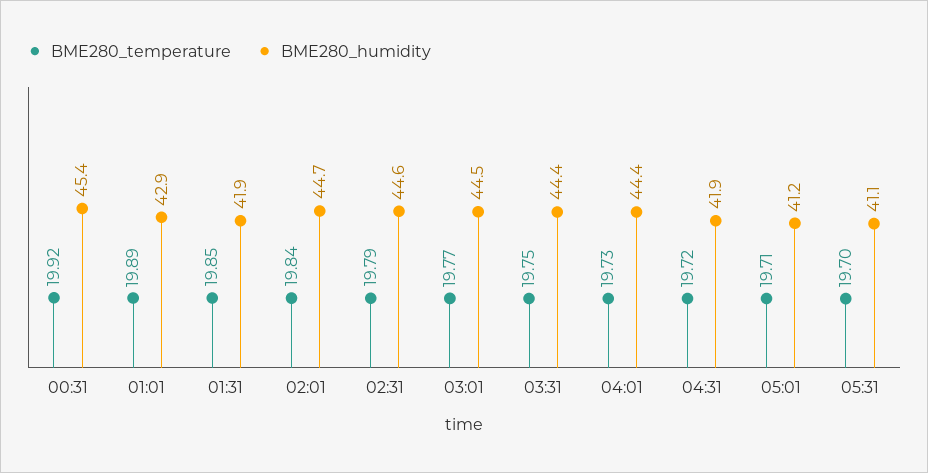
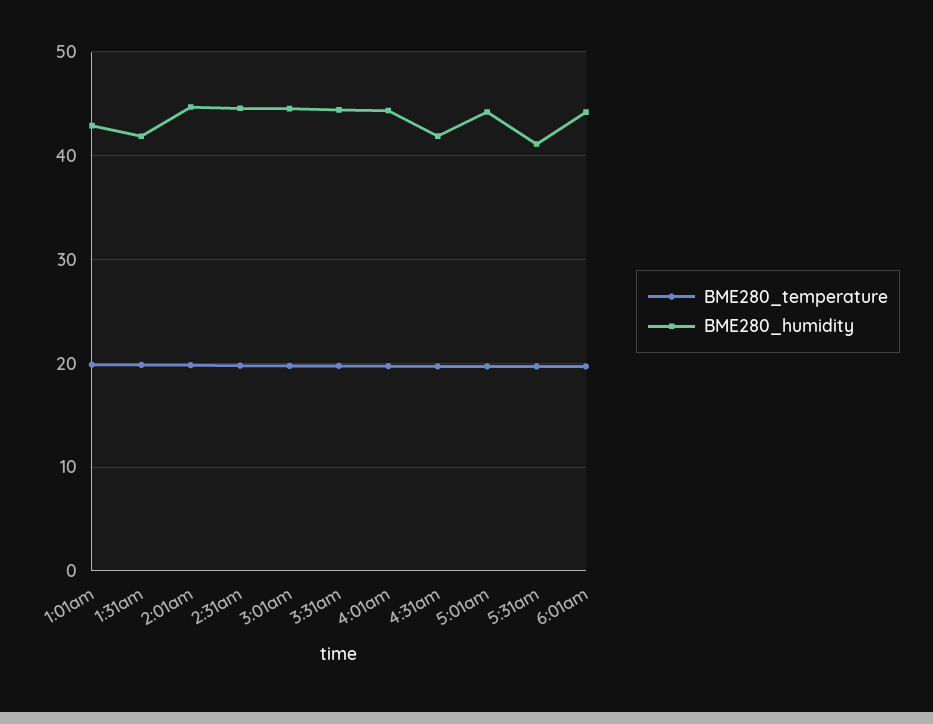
BME280_temperature, 00:31: 19.92 -> none
BME280_humidity, 00:31: 45.4 -> none
BME280_humidity, 05:01: 41.2 -> 44
BME280_temperature, 6:01am: none -> 20
BME280_humidity, 6:01am: none -> 44

